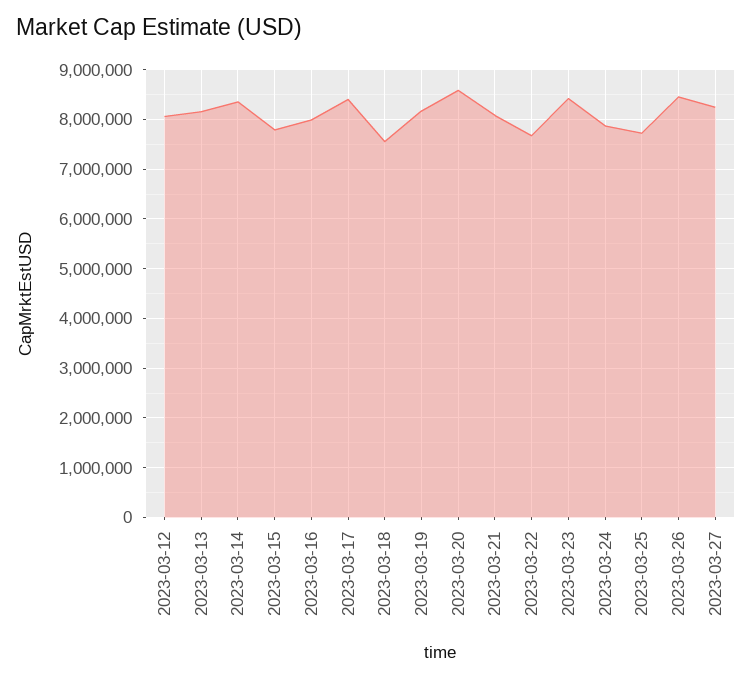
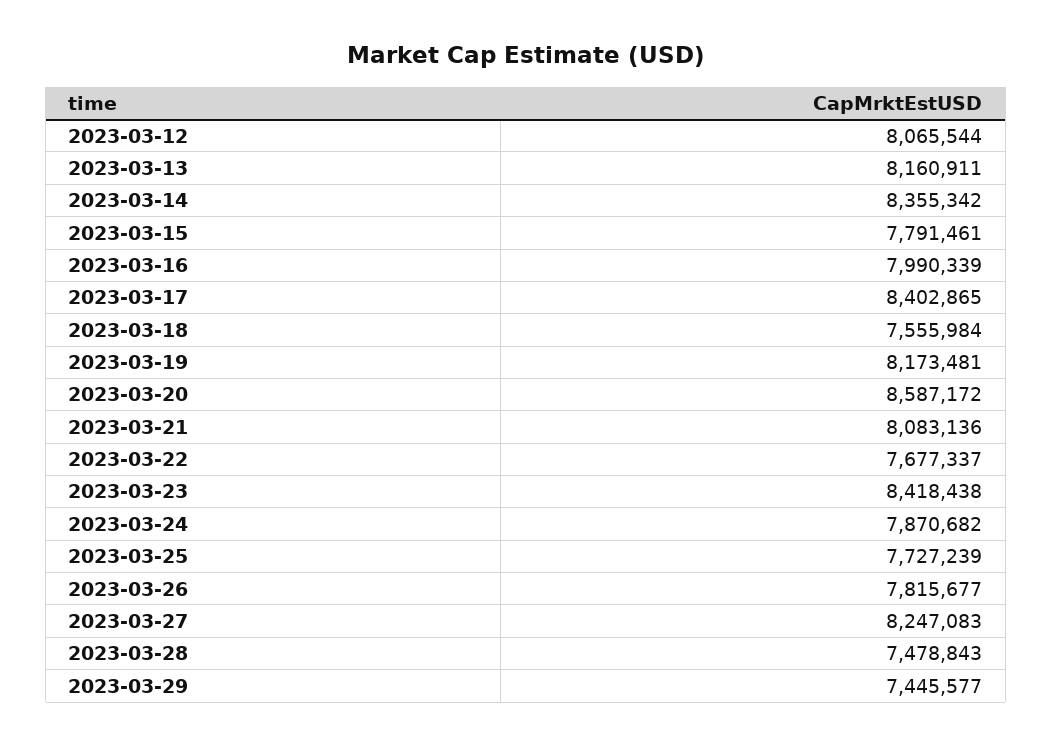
2023-03-26: 8400000 -> 7815677
2023-03-28: none -> 7478843
2023-03-29: none -> 7445577

